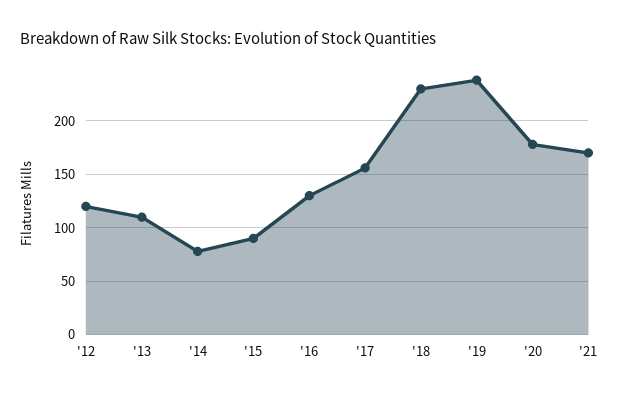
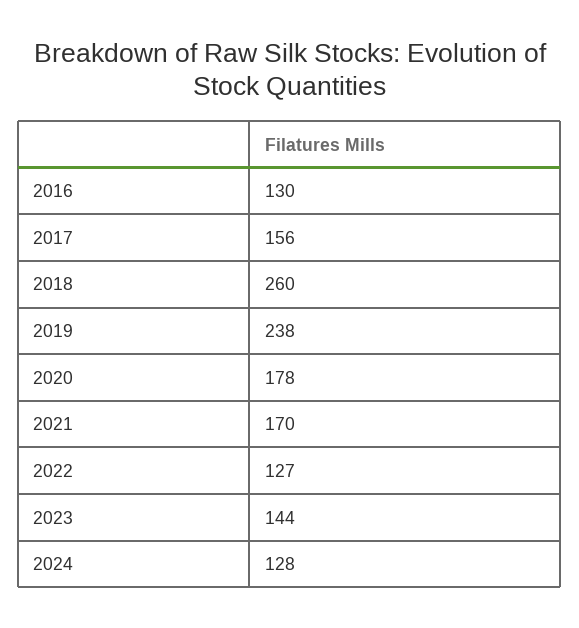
'12: 120 -> none
'13: 110 -> none
'14: 80 -> none
'15: 90 -> none
'18: 230 -> 260
2022: none -> 127
2023: none -> 144
2024: none -> 128

